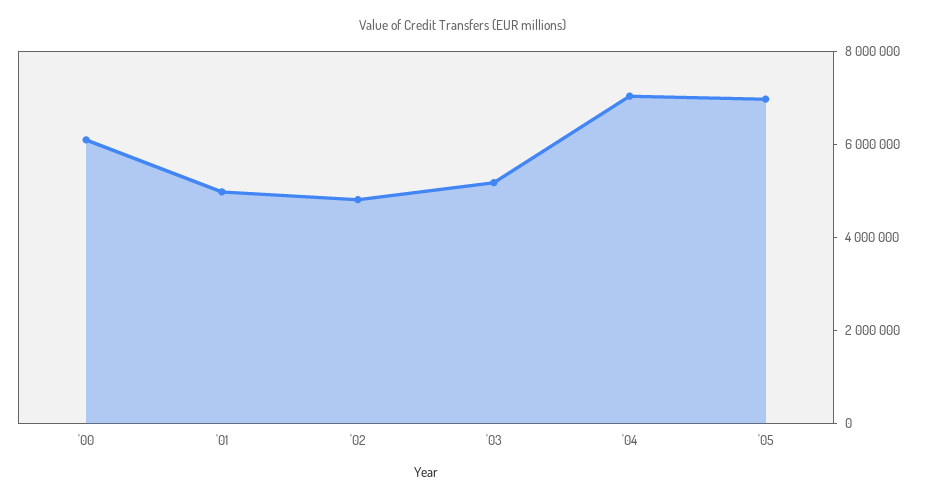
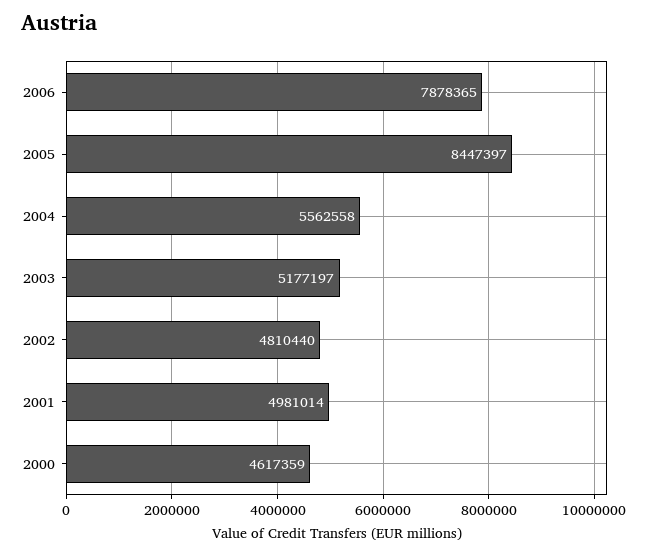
'00: 6000000 -> 4617359
'04: 7000000 -> 5562558
'05: 7000000 -> 8447397
2006: none -> 7878365

